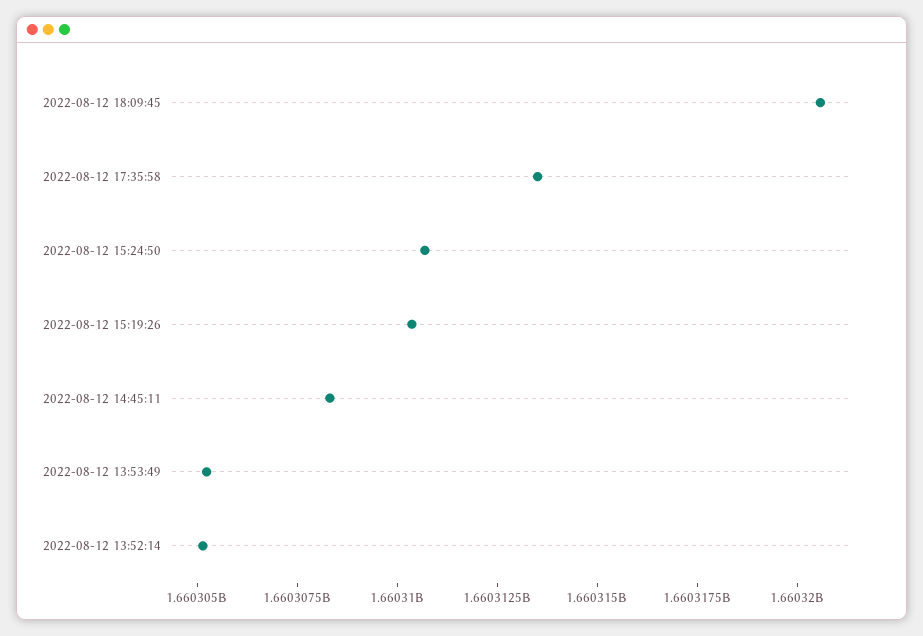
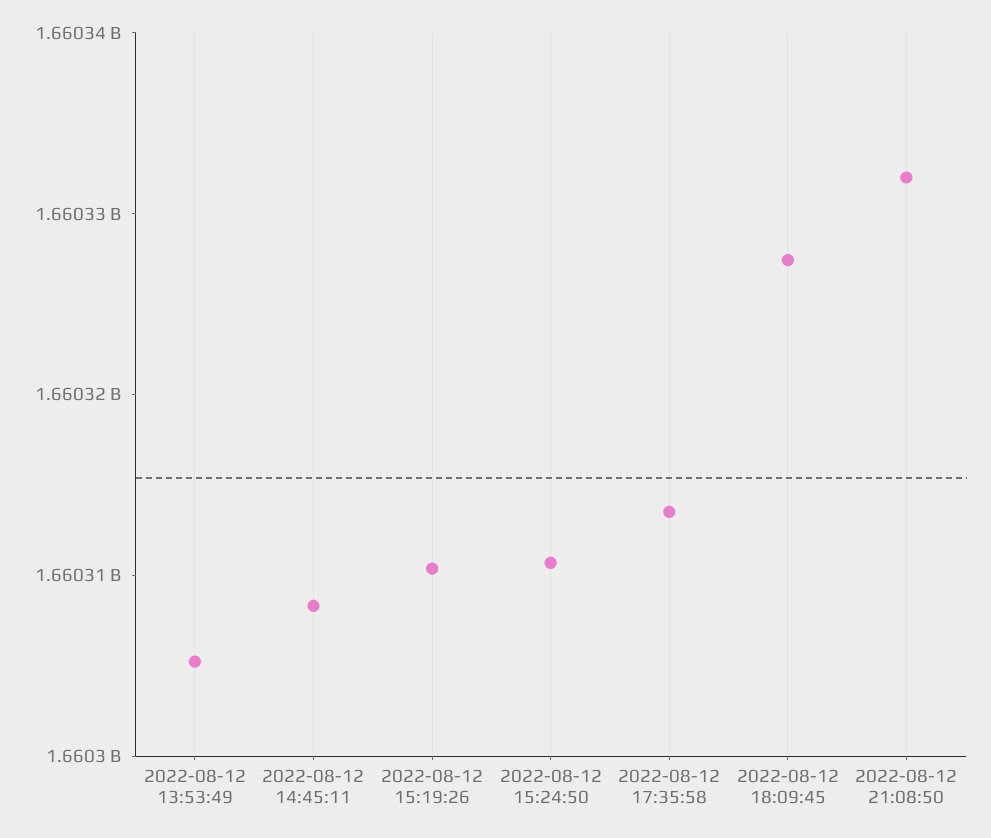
2022-08-12 18:09:45: 1660320500 -> 1660328000
2022-08-12 13:52:14: 1660305000 -> none
2022-08-12 21:08:50: none -> 1660332000

